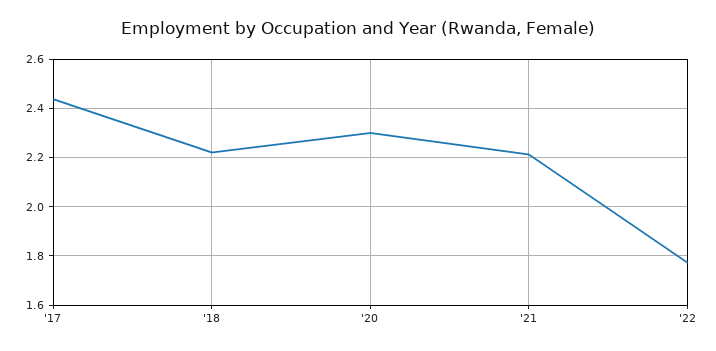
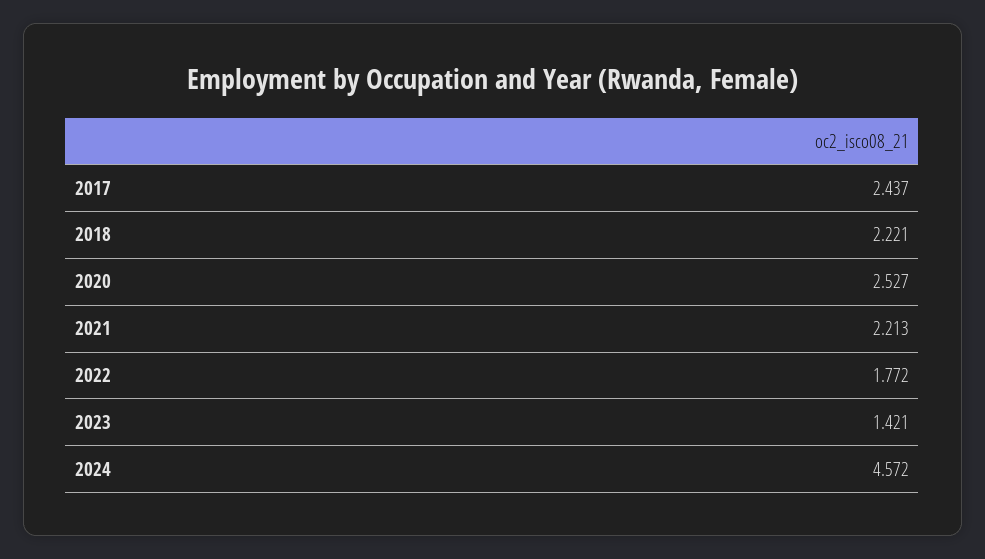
'20: 2.3 -> 2.527
2023: none -> 1.421
2024: none -> 4.572

